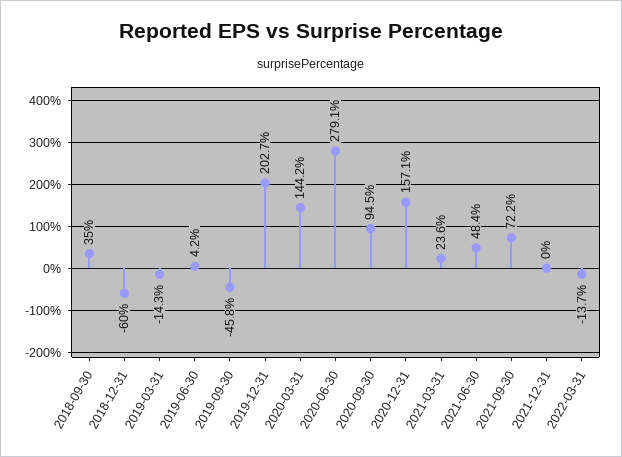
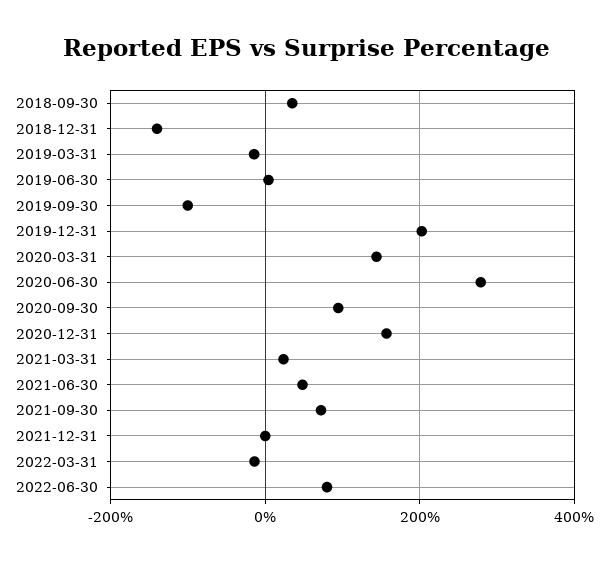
2018-12-31: -60 -> -140
2019-09-30: -45.8 -> -100
2022-06-30: none -> 80

